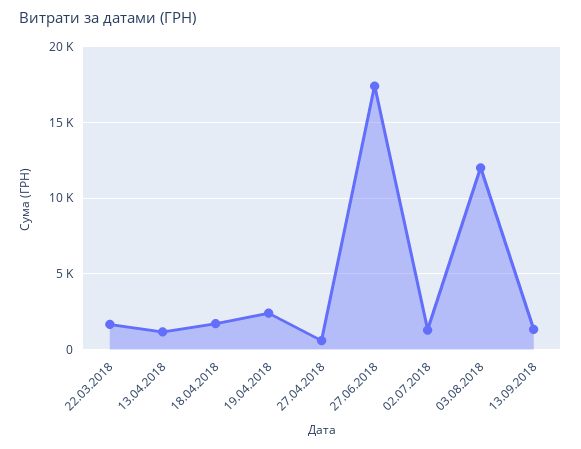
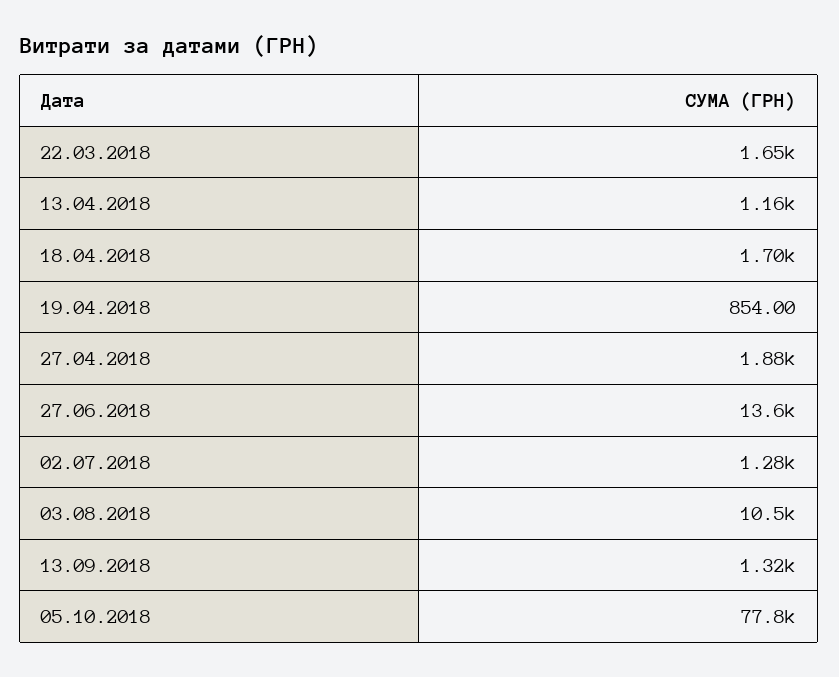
19.04.2018: 2500 -> 854
27.04.2018: 500 -> 1880
27.06.2018: 17500 -> 13600
03.08.2018: 12000 -> 10500
05.10.2018: none -> 77800

